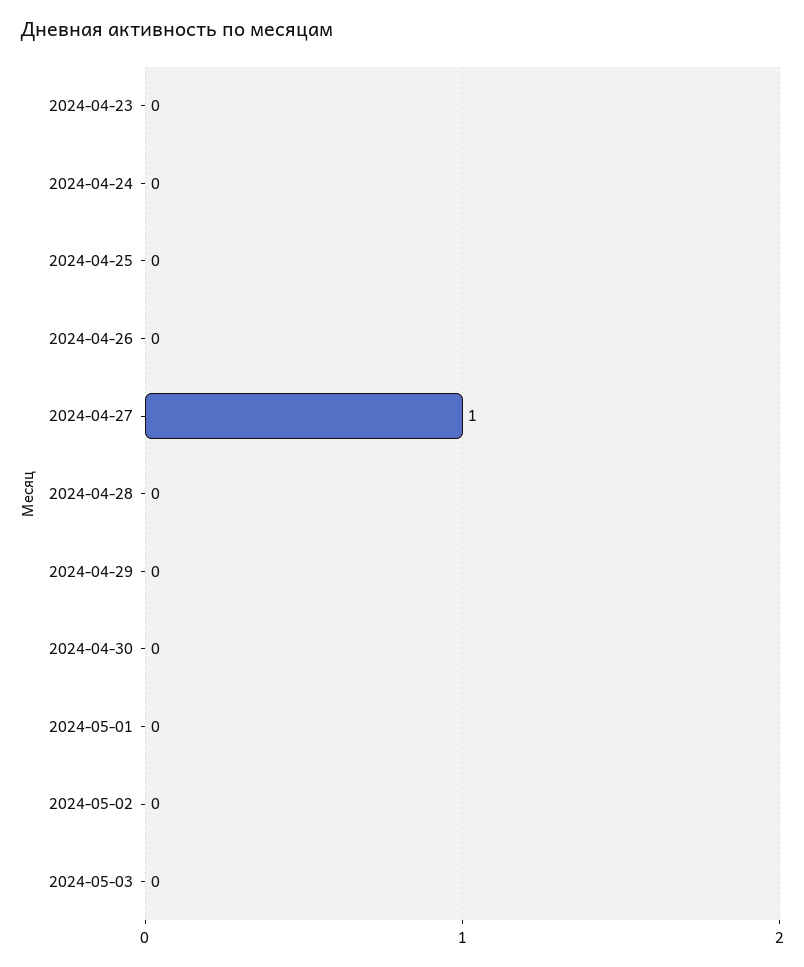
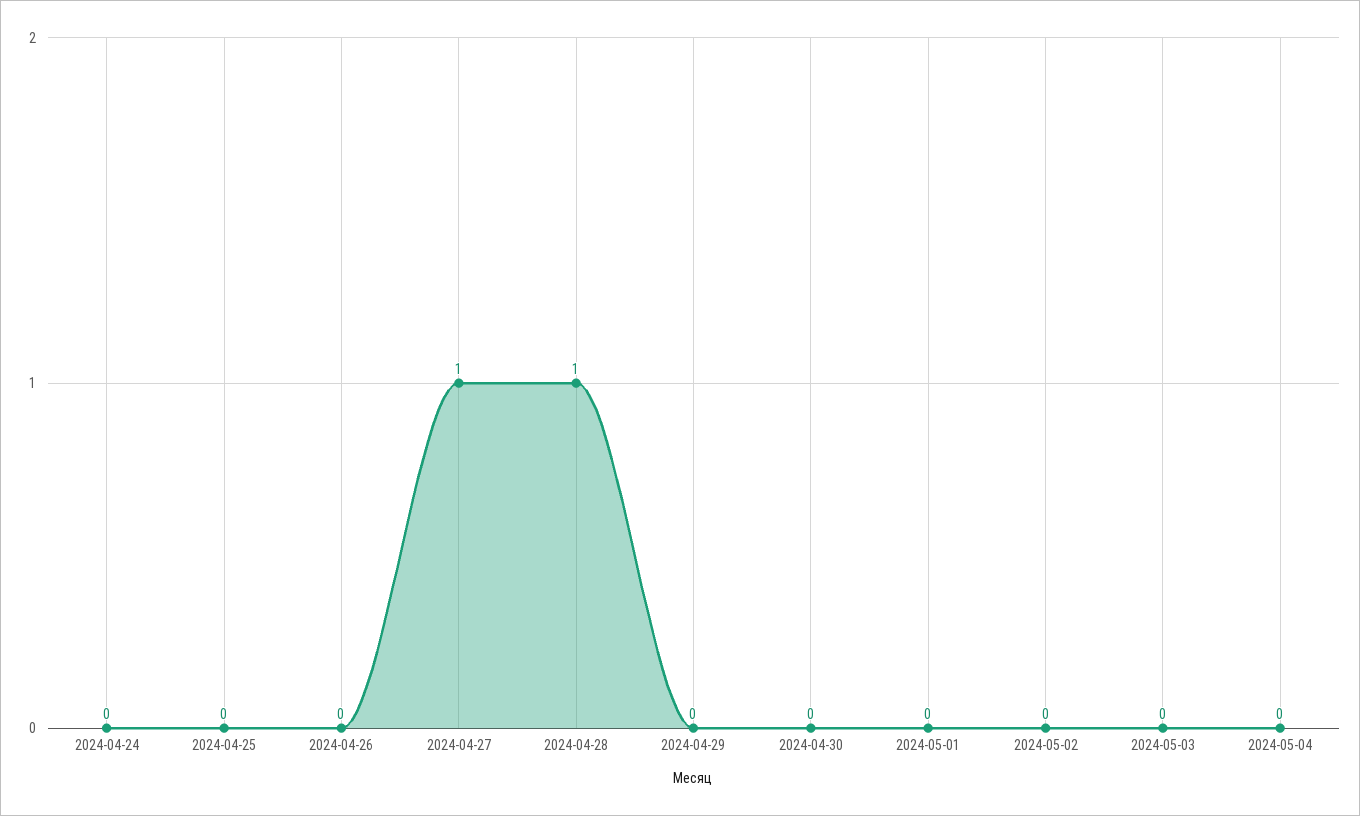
2024-04-23: 0 -> none
2024-04-28: 0 -> 1
2024-05-04: none -> 0

